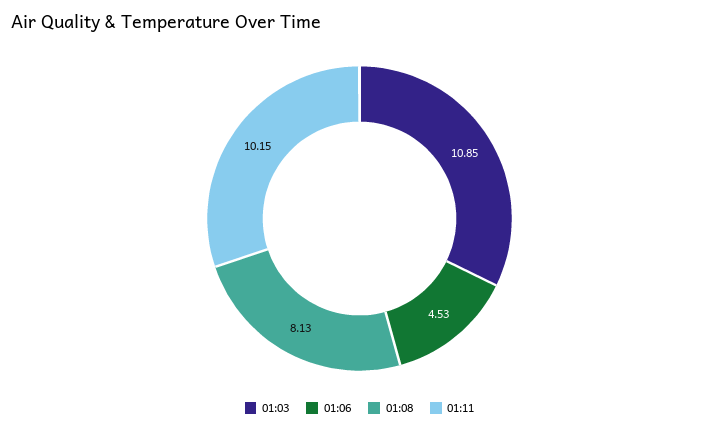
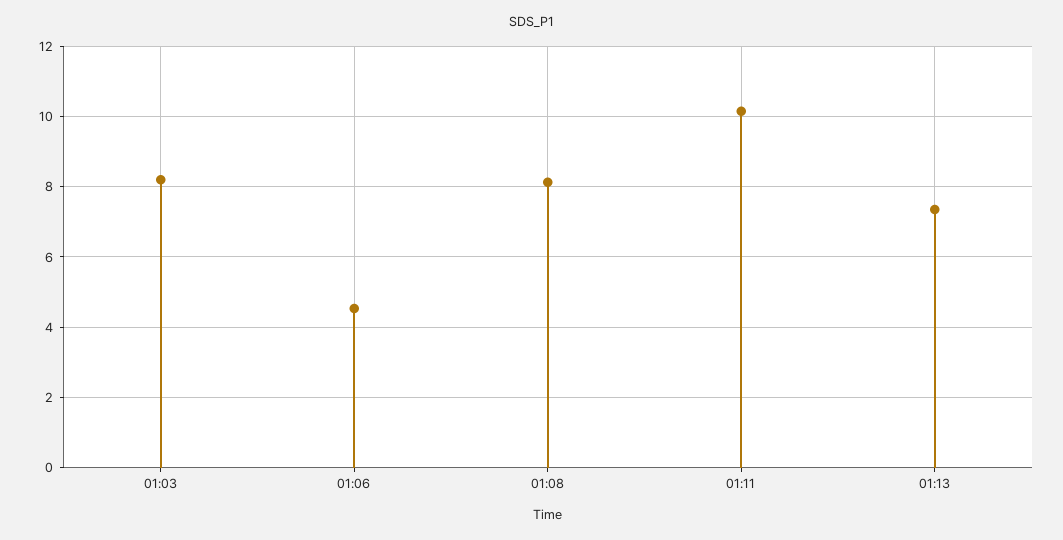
01:03: 10.85 -> 8.2
01:13: none -> 7.4

